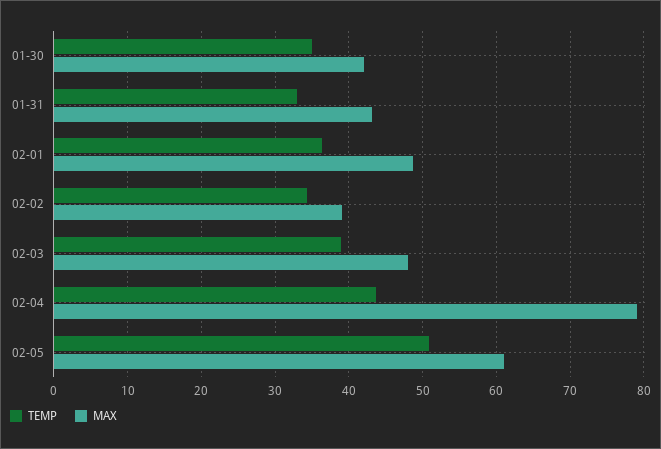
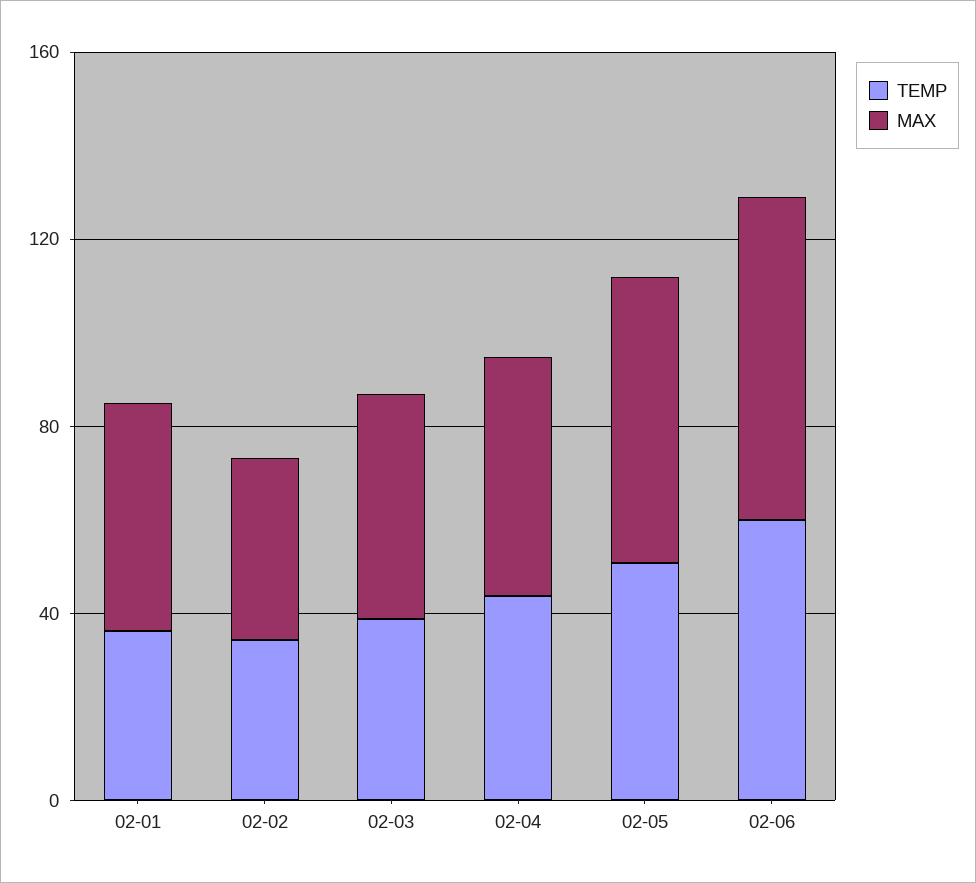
TEMP, 01-30: 35 -> none
MAX, 01-30: 42 -> none
TEMP, 01-31: 33 -> none
MAX, 01-31: 43 -> none
MAX, 02-04: 79 -> 50
TEMP, 02-06: none -> 60
MAX, 02-06: none -> 70

